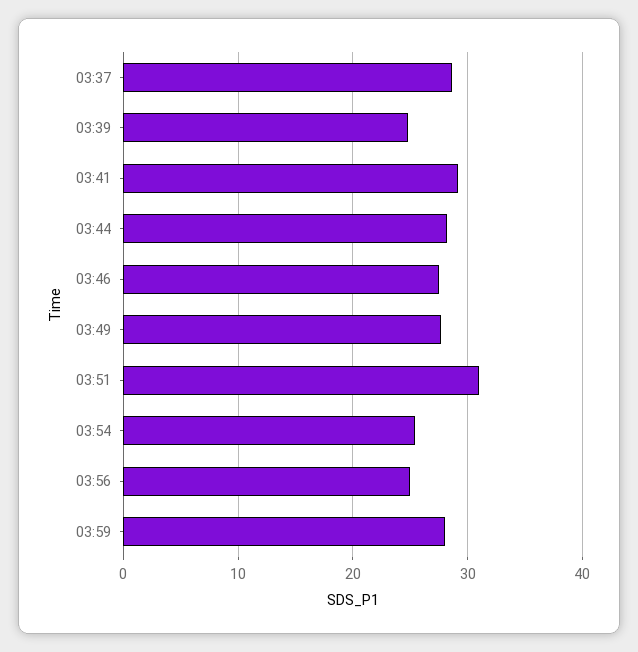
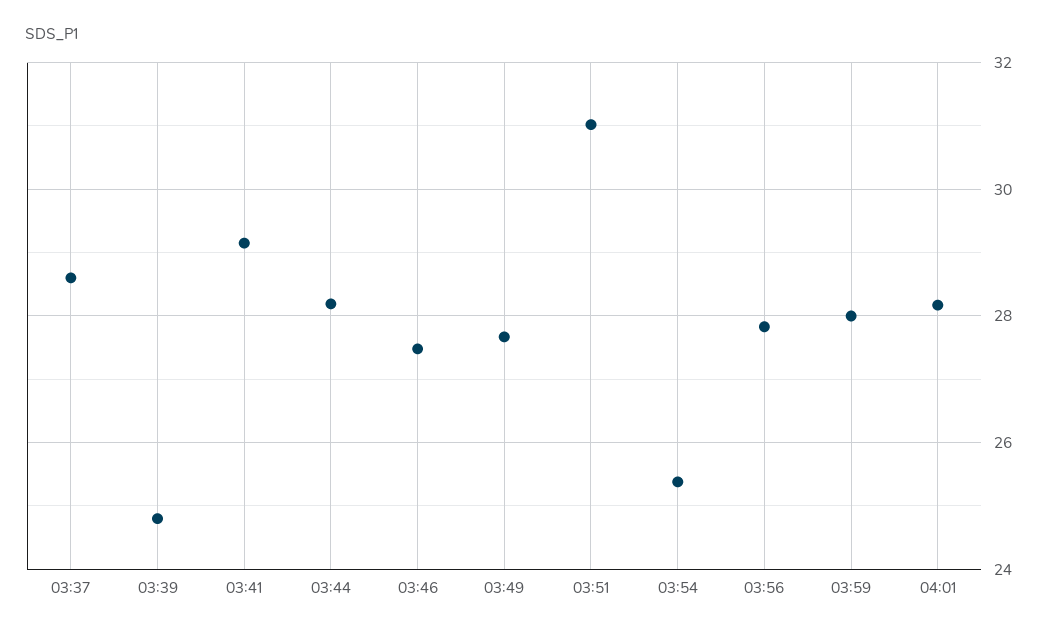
03:56: 25 -> 27.8
04:01: none -> 28.2

